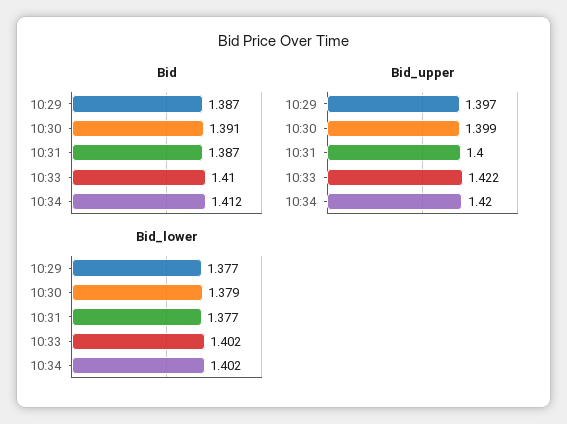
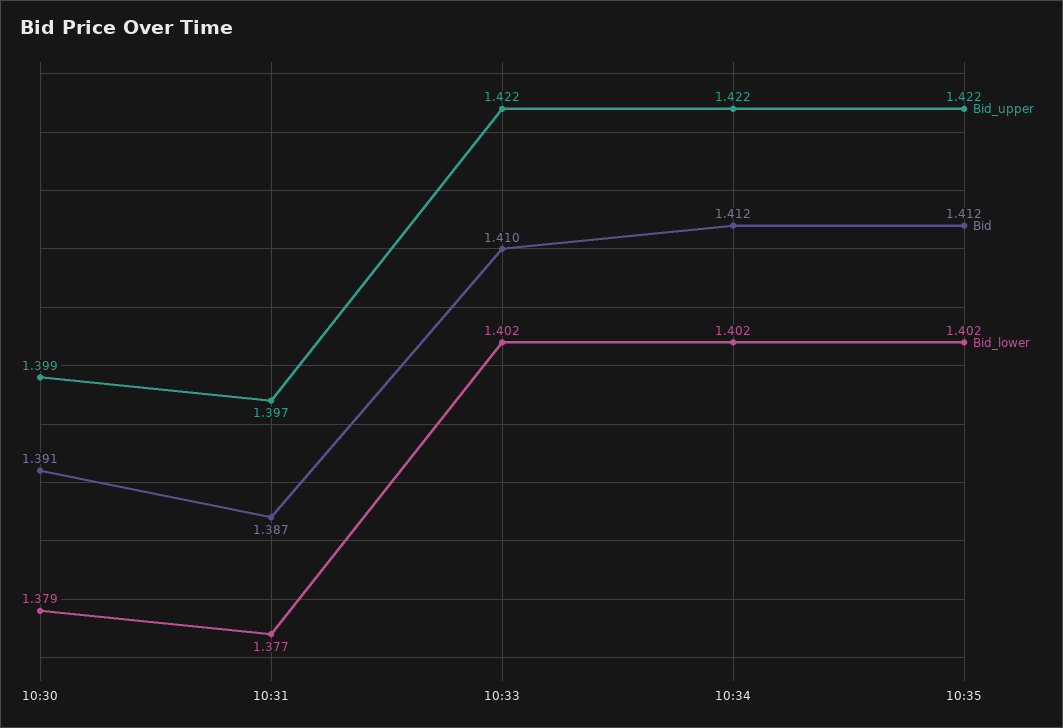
Bid, 10:29: 1.387 -> none
Bid_upper, 10:29: 1.397 -> none
Bid_upper, 10:31: 1.4 -> 1.397
Bid_upper, 10:34: 1.42 -> 1.422
Bid_lower, 10:29: 1.377 -> none
Bid_upper, 10:35: none -> 1.422
Bid, 10:35: none -> 1.412
Bid_lower, 10:35: none -> 1.402

